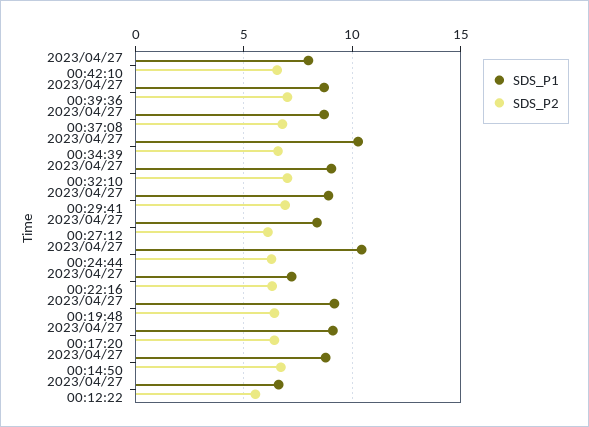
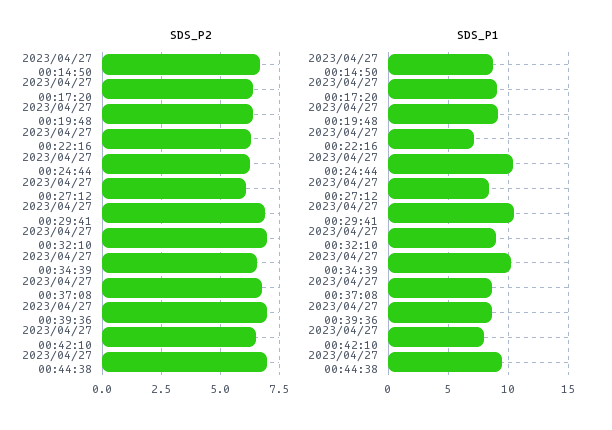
SDS_P1, 2023/04/27 00:29:41: 9 -> 10.5
SDS_P1, 2023/04/27 00:12:22: 6.5 -> none
SDS_P2, 2023/04/27 00:12:22: 5.5 -> none
SDS_P2, 2023/04/27 00:44:38: none -> 7
SDS_P1, 2023/04/27 00:44:38: none -> 9.5

